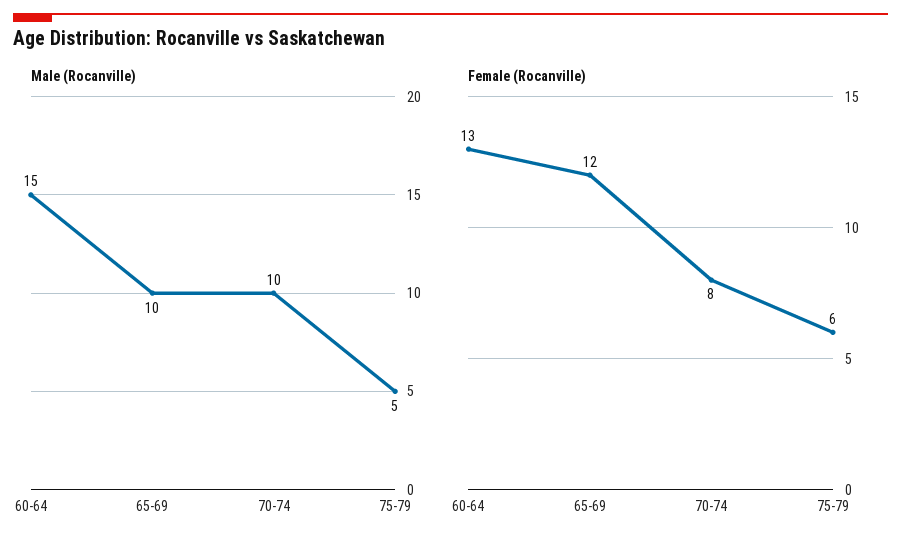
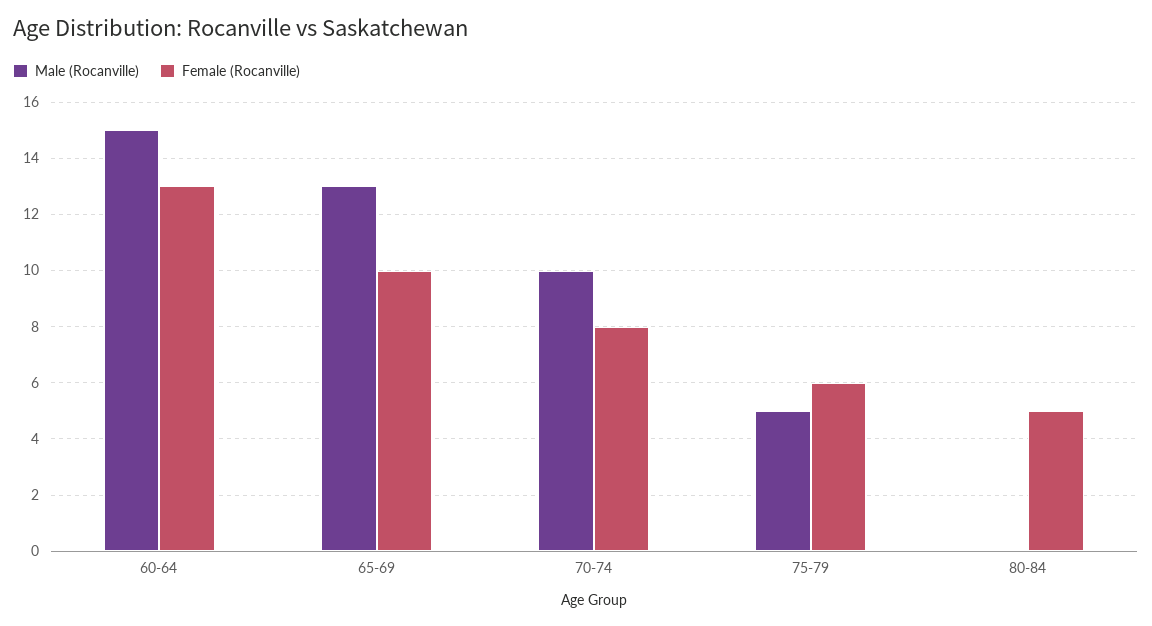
Male (Rocanville), 65-69: 10 -> 13
Female (Rocanville), 65-69: 12 -> 10
Male (Rocanville), 80-84: none -> 0
Female (Rocanville), 80-84: none -> 5

